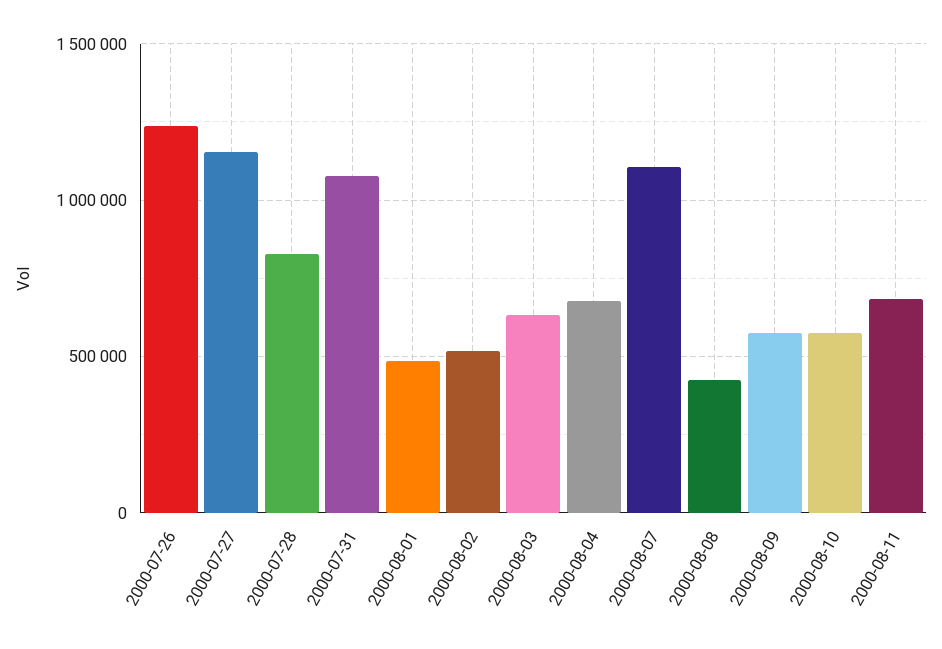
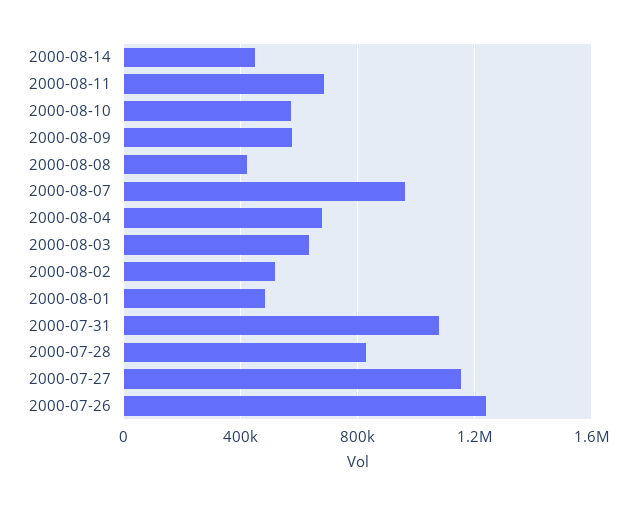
2000-08-07: 1100000 -> 950000
2000-08-14: none -> 450000

